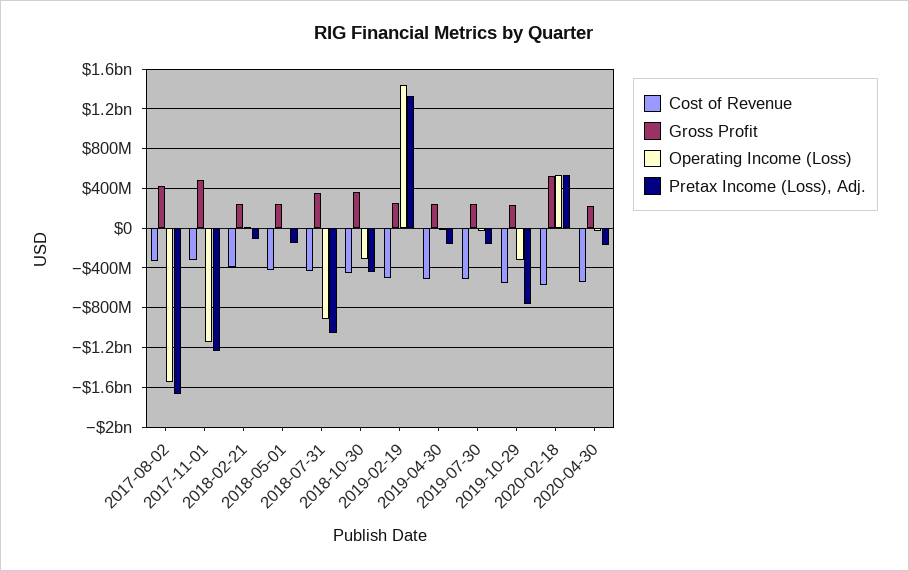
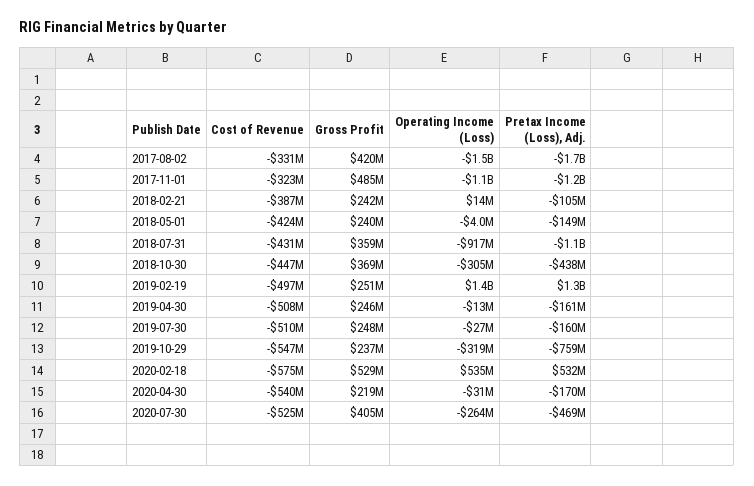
Cost of Revenue, 2020-07-30: none -> -525000000
Gross Profit, 2020-07-30: none -> 405000000
Operating Income (Loss), 2020-07-30: none -> -264000000
Pretax Income (Loss), Adj., 2020-07-30: none -> -469000000

